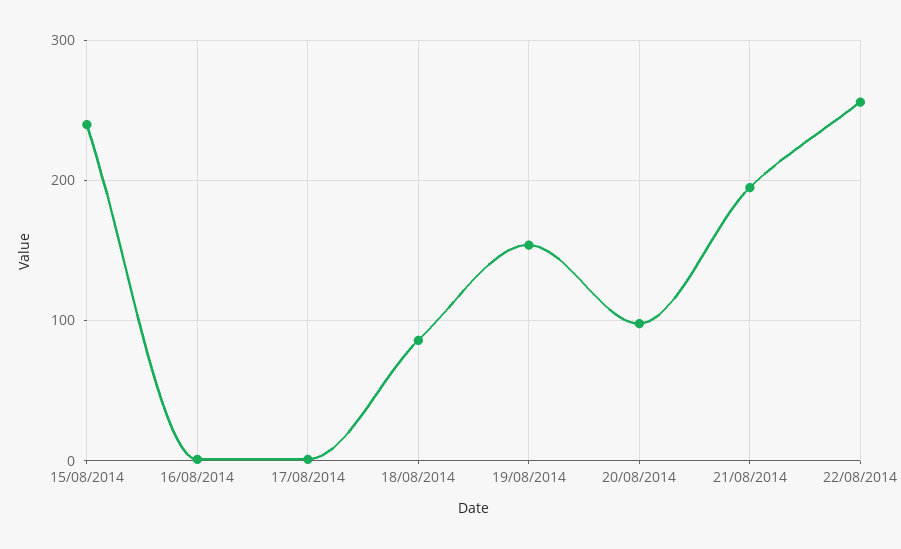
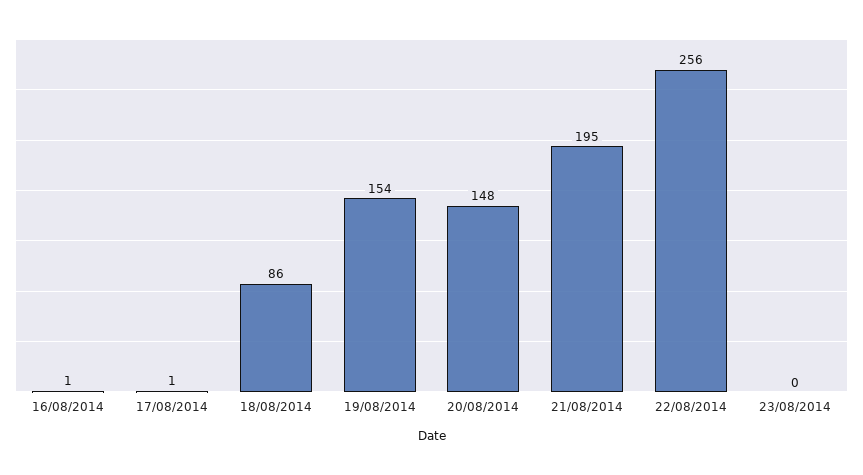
15/08/2014: 240 -> none
20/08/2014: 100 -> 148
23/08/2014: none -> 0

